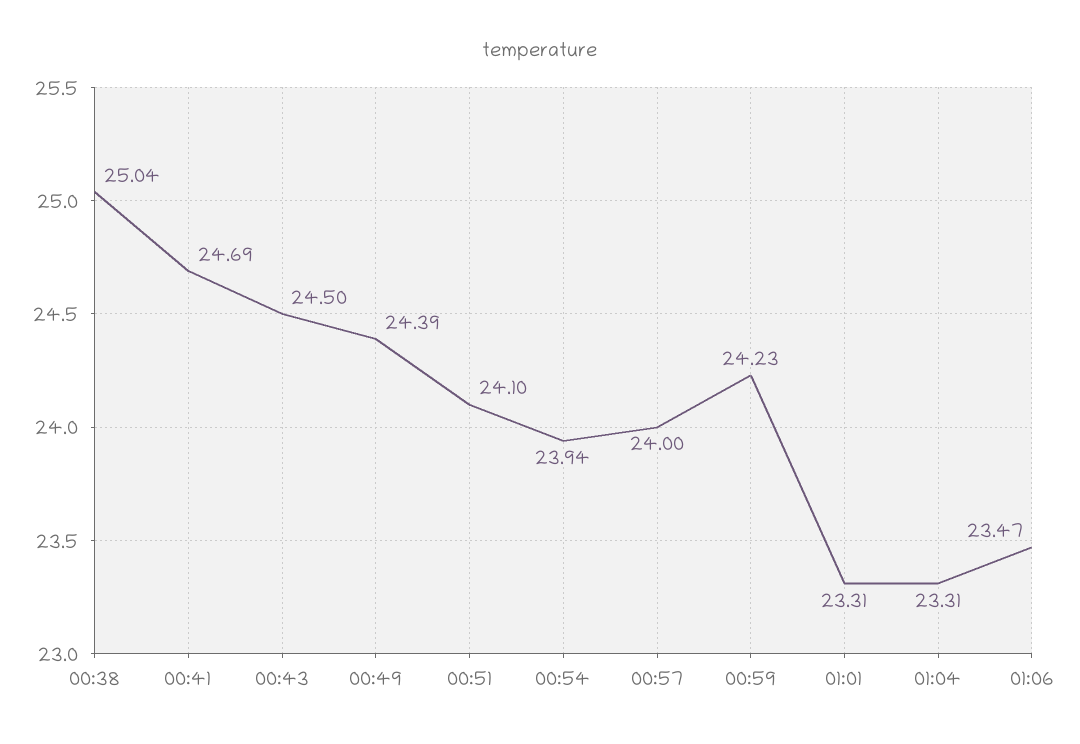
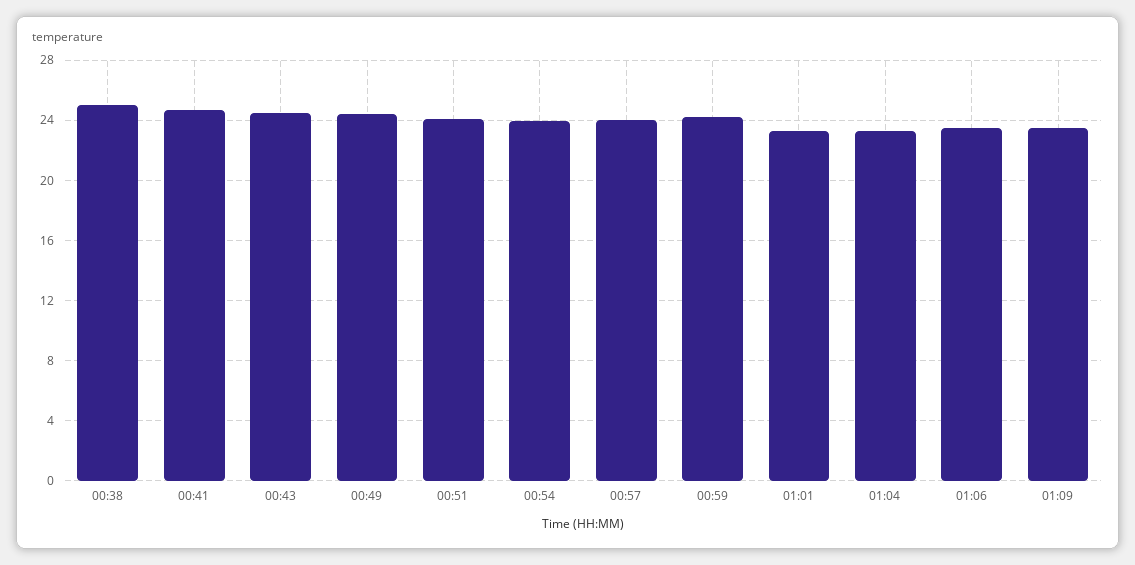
01:09: none -> 23.5

